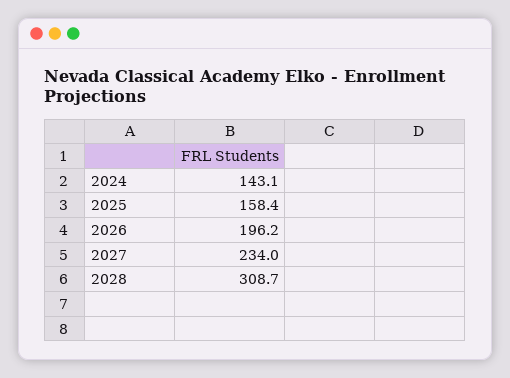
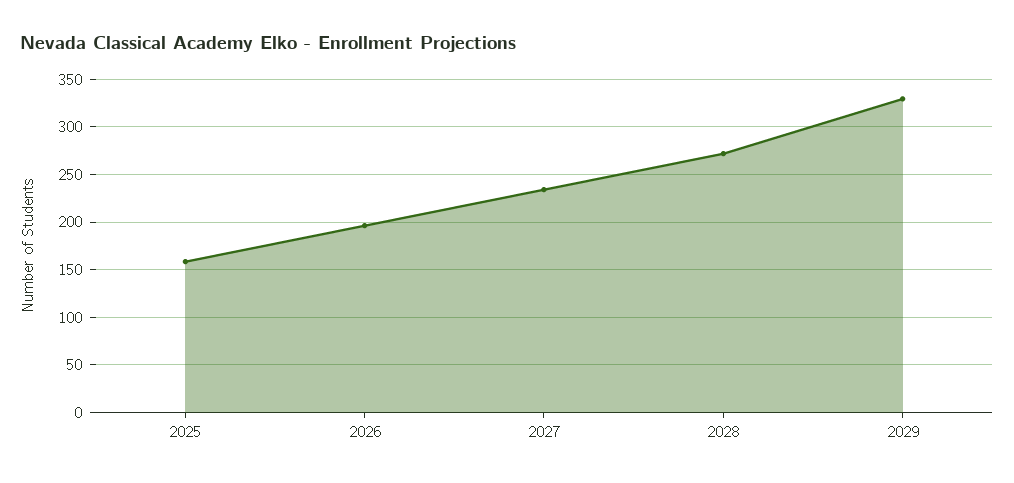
2024: 143.1 -> none
2028: 308.7 -> 270
2029: none -> 330

